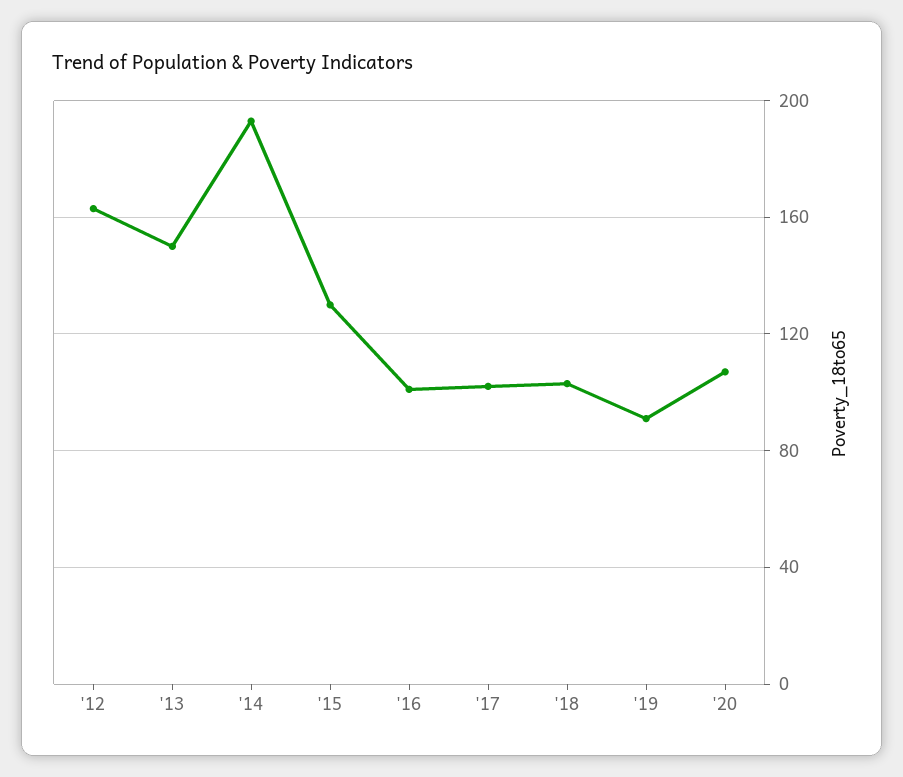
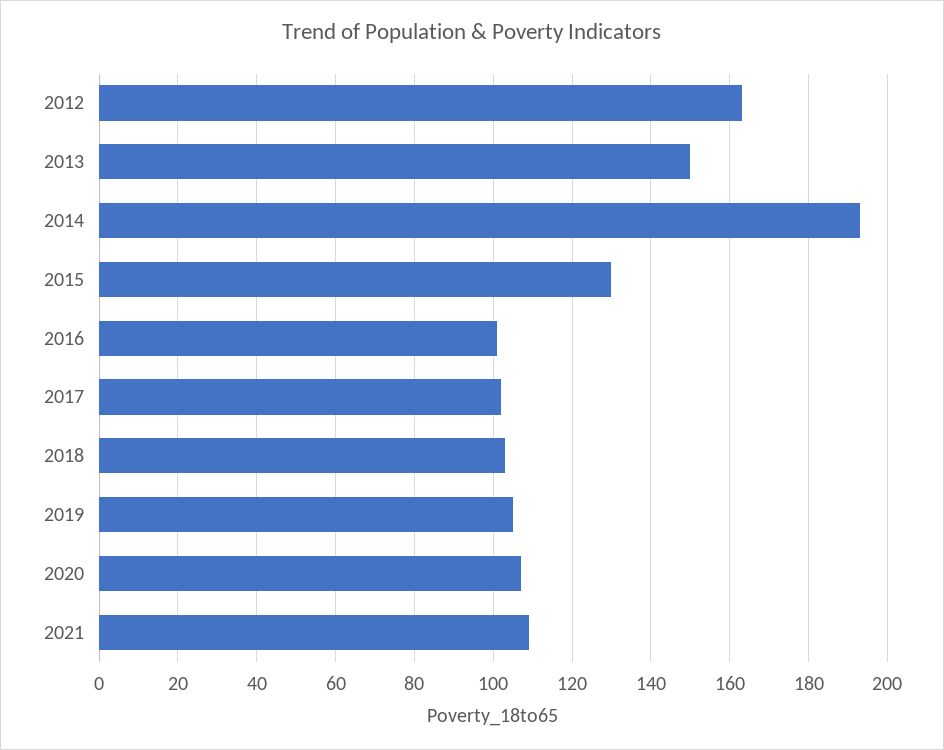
'19: 90 -> 105
2021: none -> 110

